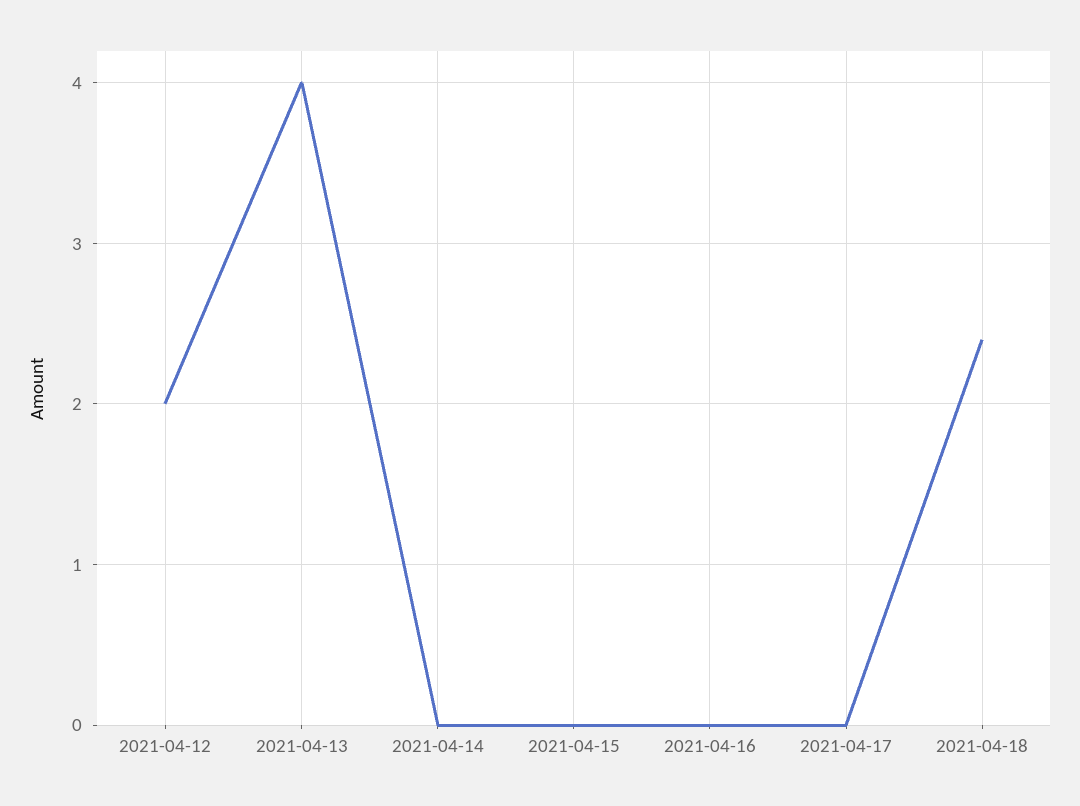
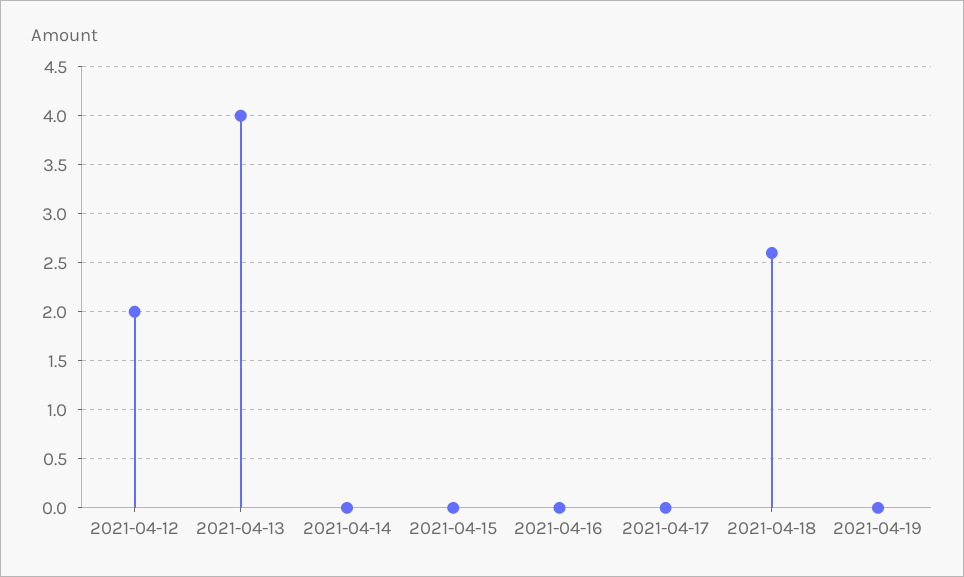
2021-04-18: 2.4 -> 2.6
2021-04-19: none -> 0

